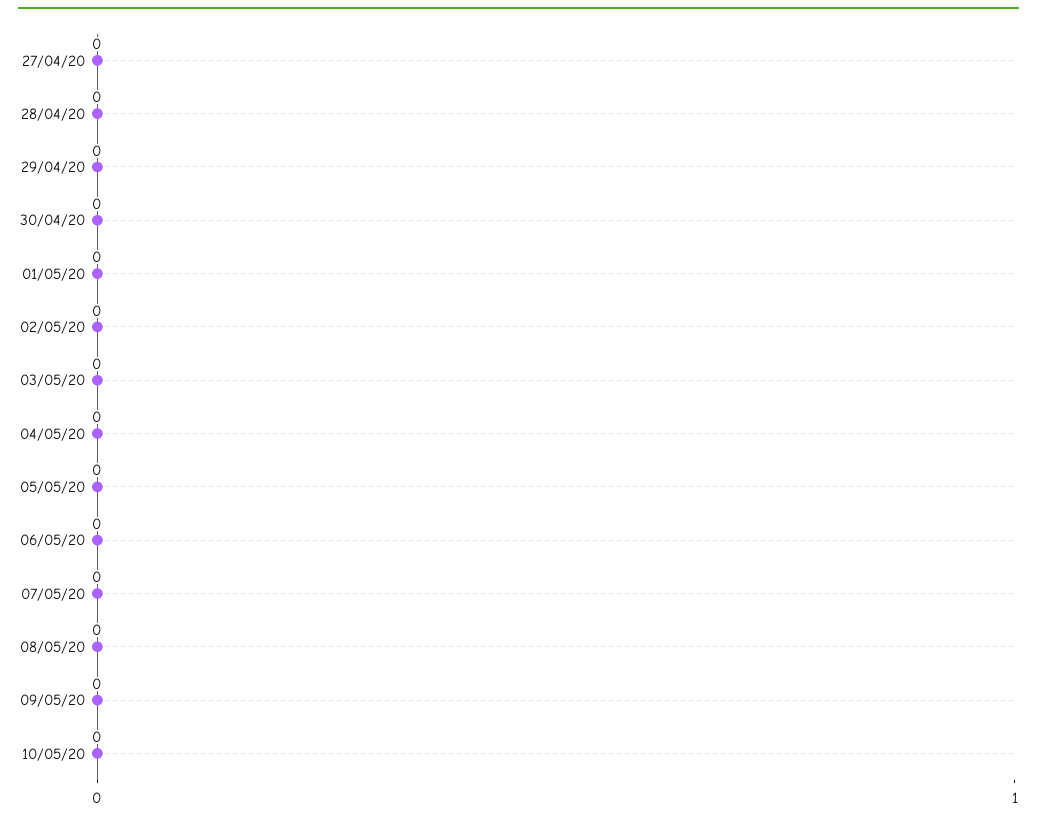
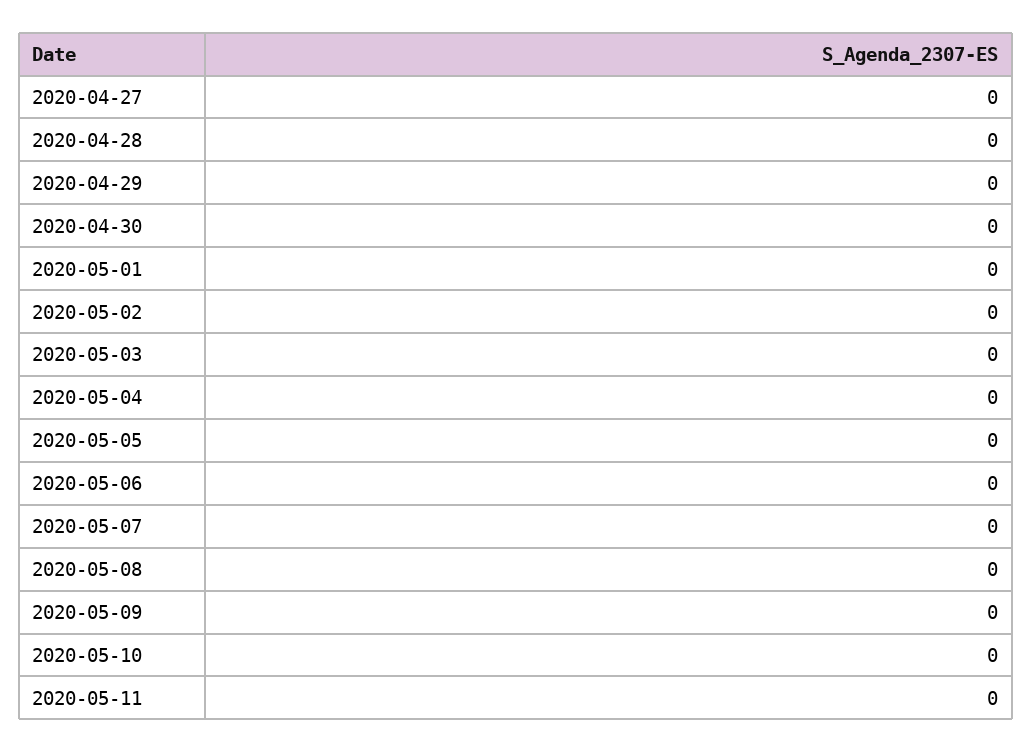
2020-05-11: none -> 0

